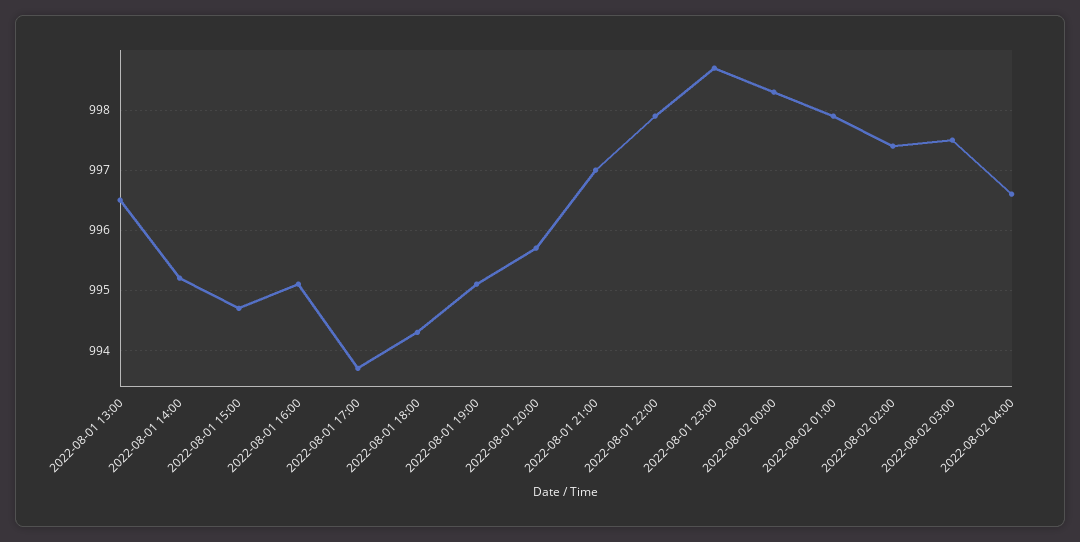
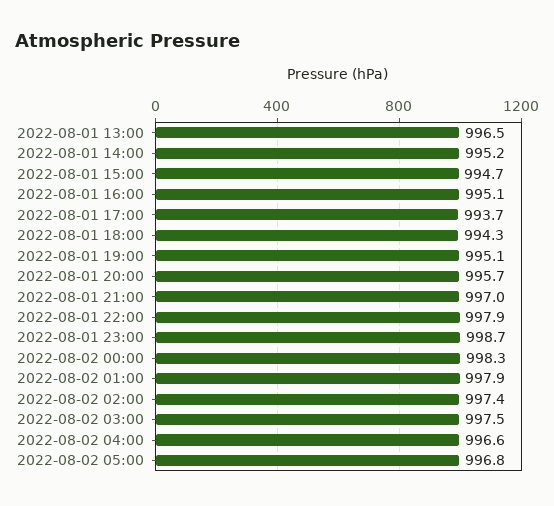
2022-08-02 05:00: none -> 996.8

